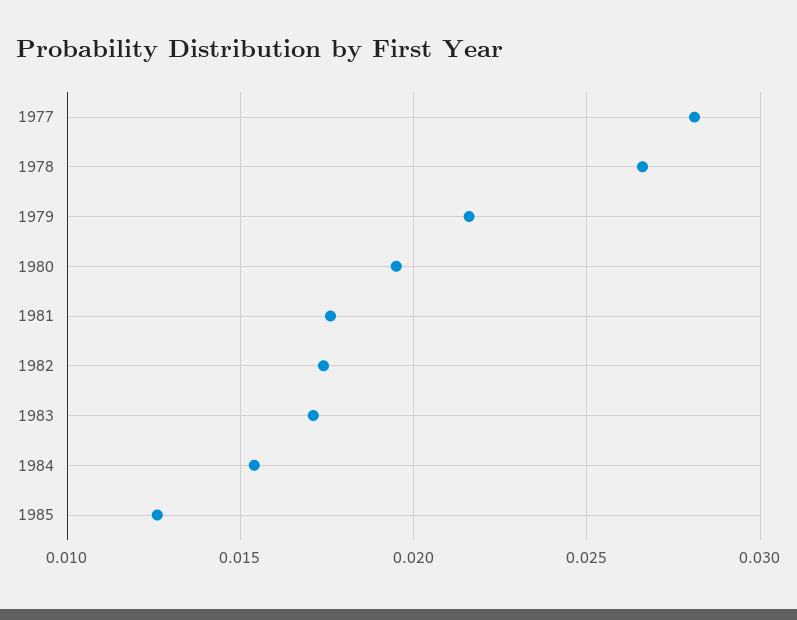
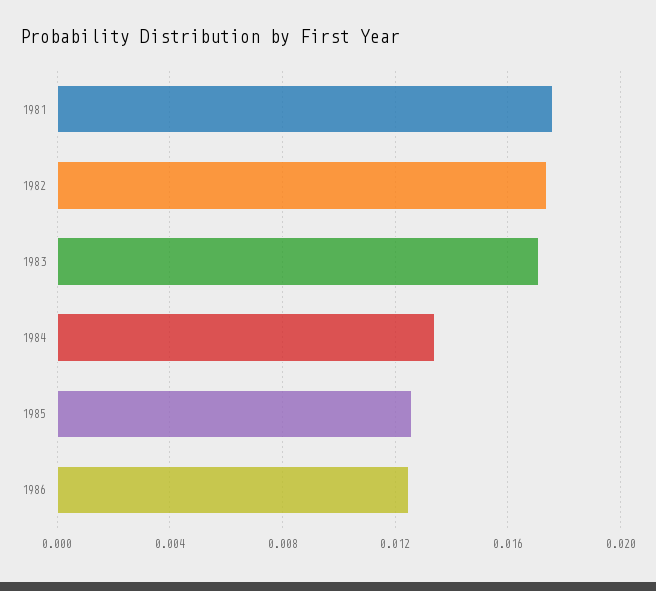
1977: 0.028 -> none
1978: 0.0265 -> none
1979: 0.0215 -> none
1980: 0.0195 -> none
1984: 0.0155 -> 0.0135
1986: none -> 0.0125

